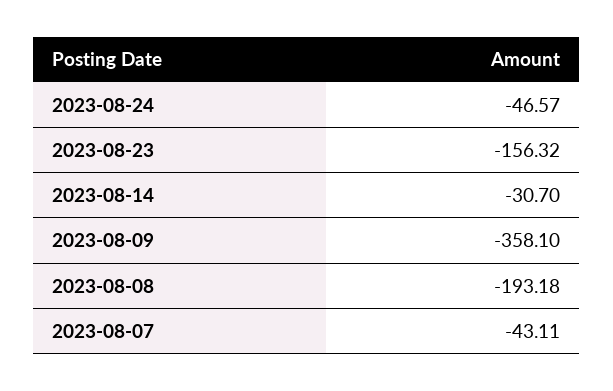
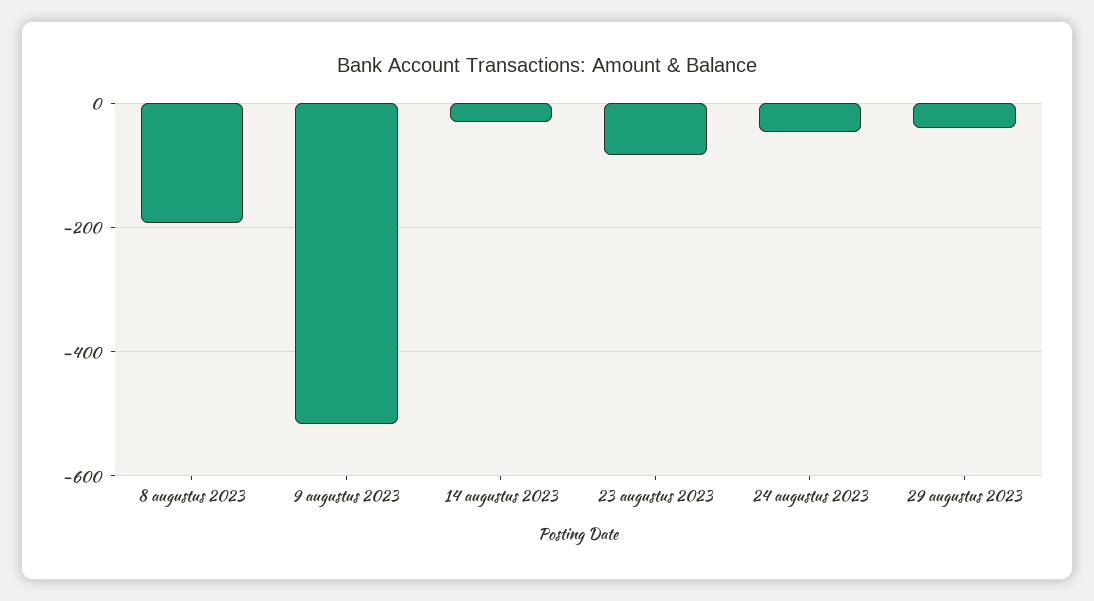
2023-08-23: -156.32 -> -80
2023-08-09: -358.1 -> -520
2023-08-07: -43.11 -> none
29 augustus 2023: none -> -40

